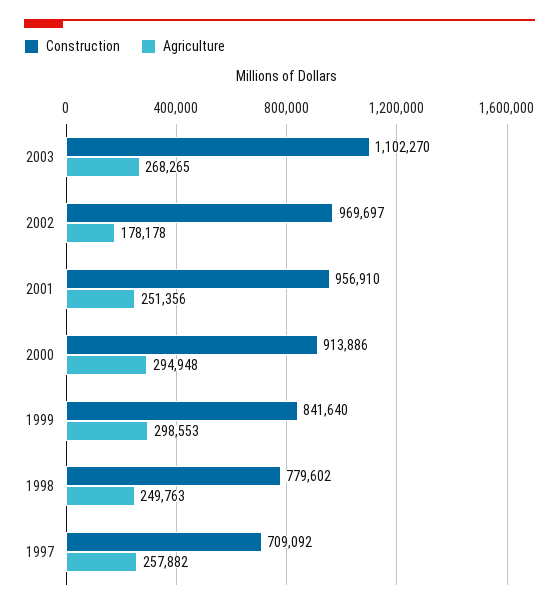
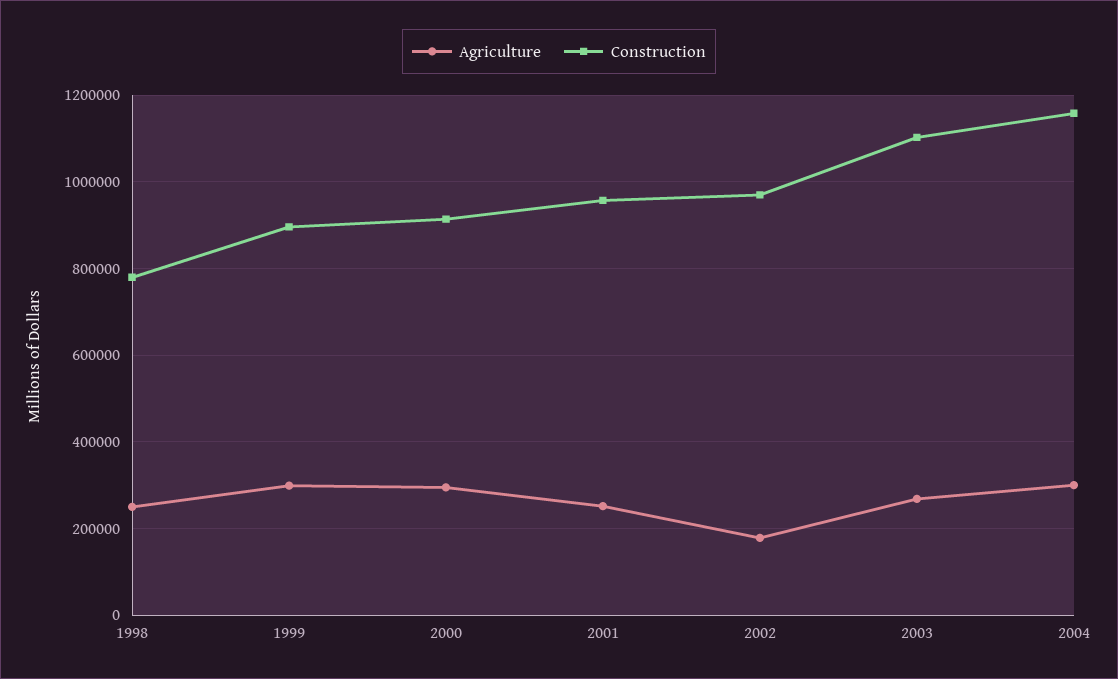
Construction, 1999: 841640 -> 900000
Construction, 1997: 709092 -> none
Agriculture, 1997: 257882 -> none
Agriculture, 2004: none -> 300000
Construction, 2004: none -> 1160000

